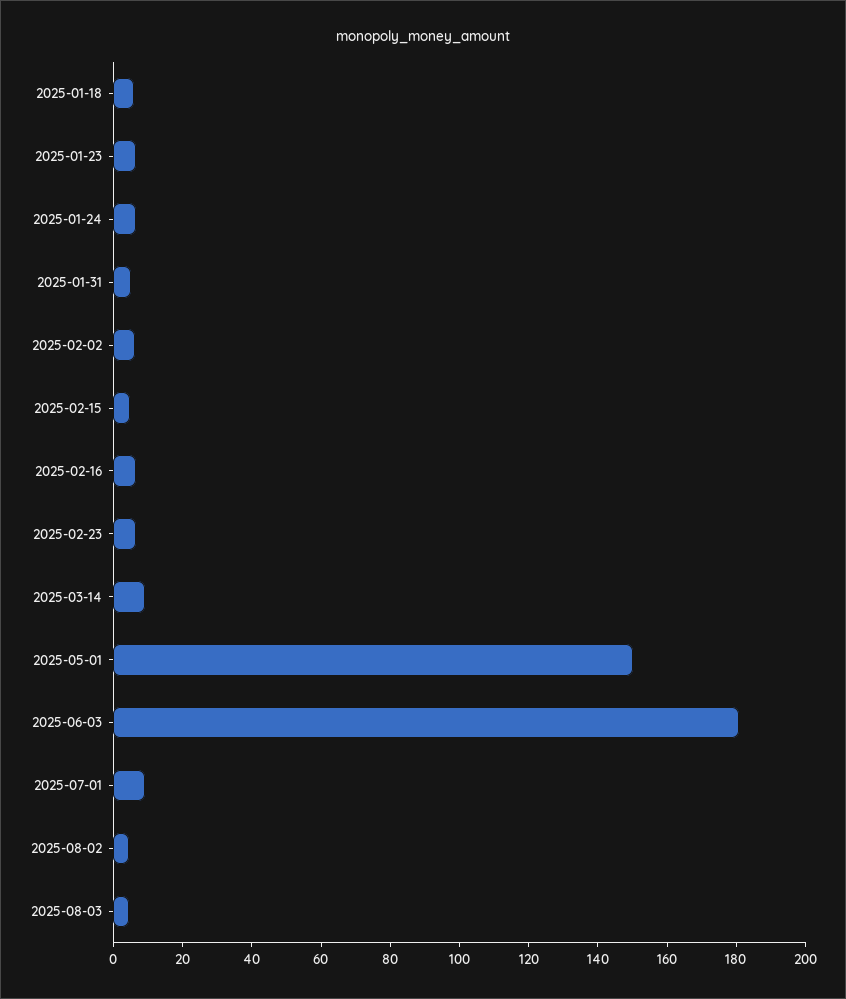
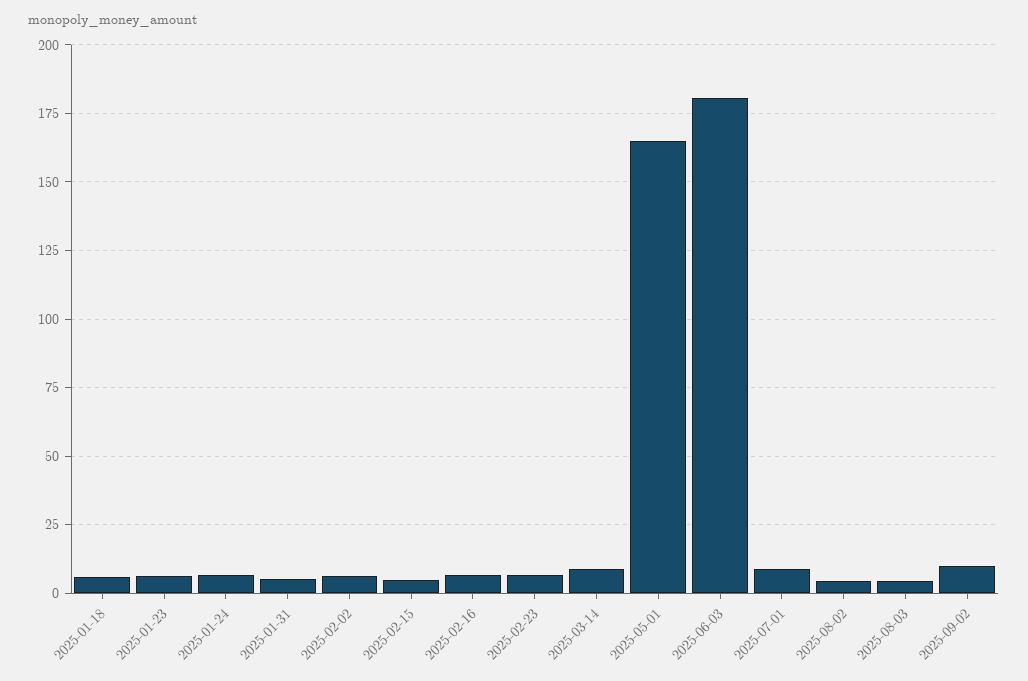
2025-05-01: 150 -> 165
2025-09-02: none -> 10

